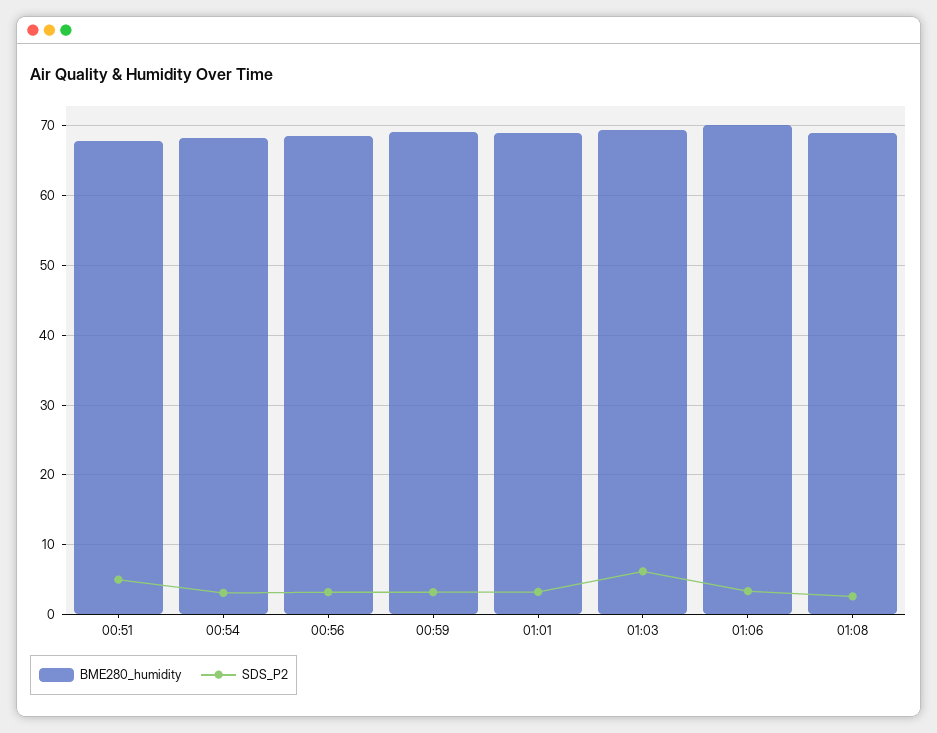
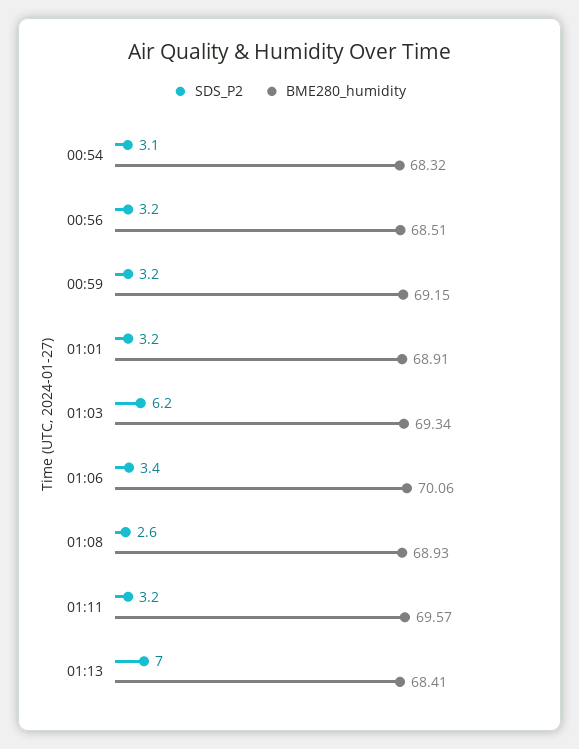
BME280_humidity, 00:51: 68 -> none
SDS_P2, 00:51: 5 -> none
SDS_P2, 01:11: none -> 3.2
BME280_humidity, 01:11: none -> 69.57
SDS_P2, 01:13: none -> 7
BME280_humidity, 01:13: none -> 68.41

